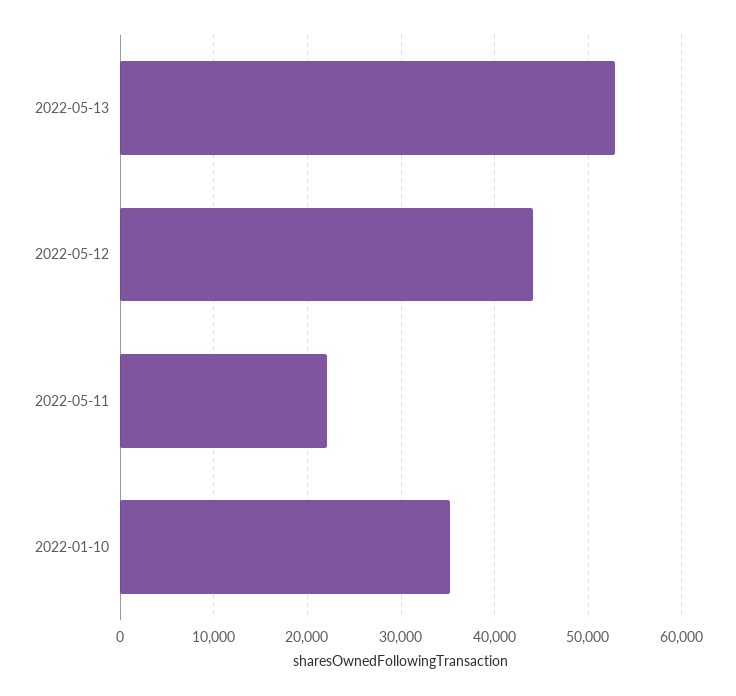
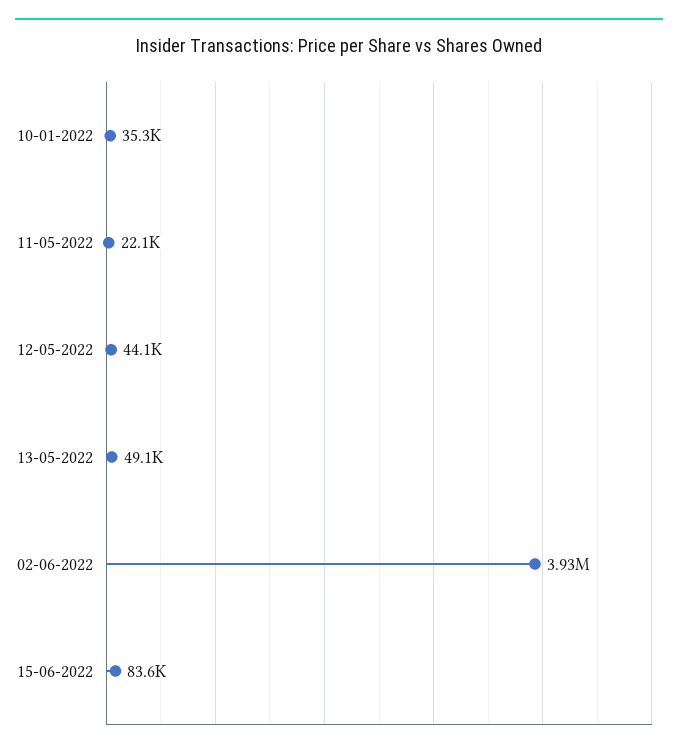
2022-05-13: 53000 -> 49100
02-06-2022: none -> 3930000
15-06-2022: none -> 83600

